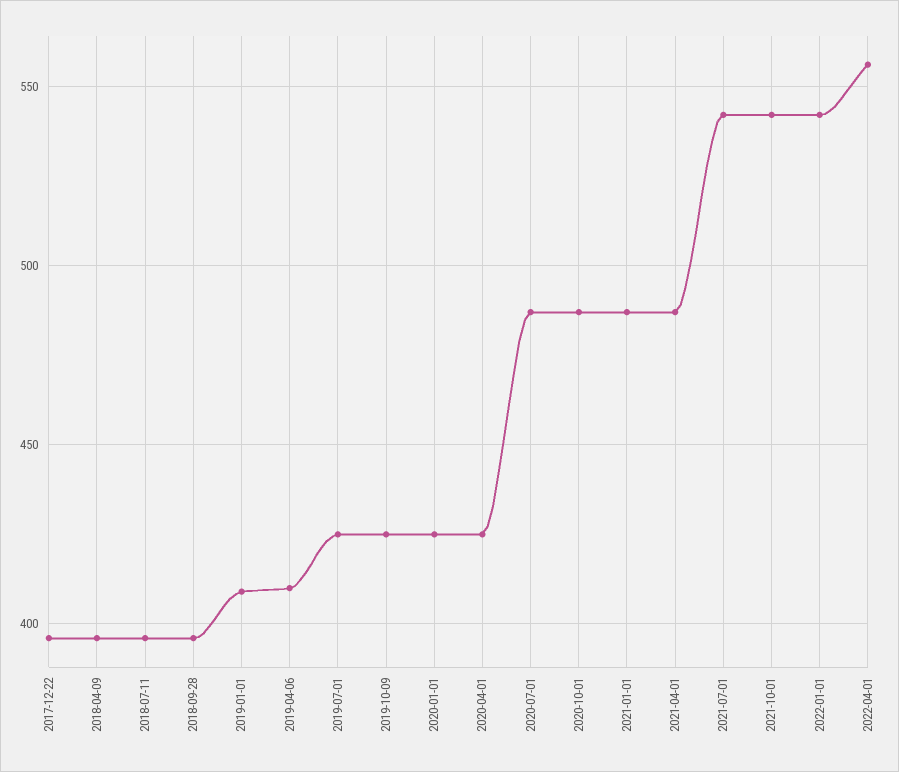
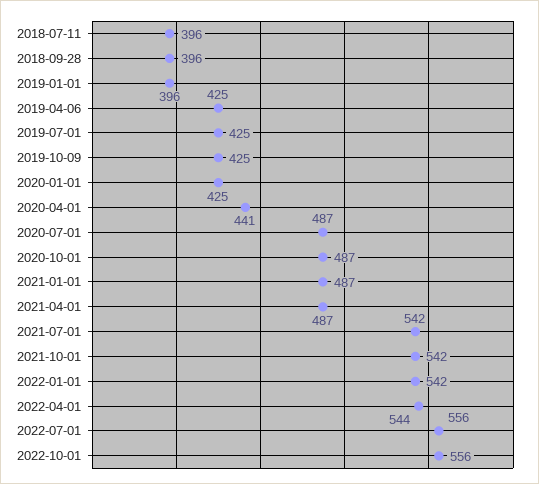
2017-12-22: 395 -> none
2018-04-09: 395 -> none
2019-01-01: 410 -> 396
2019-04-06: 410 -> 425
2020-04-01: 425 -> 441
2022-04-01: 555 -> 544
2022-07-01: none -> 556
2022-10-01: none -> 556

